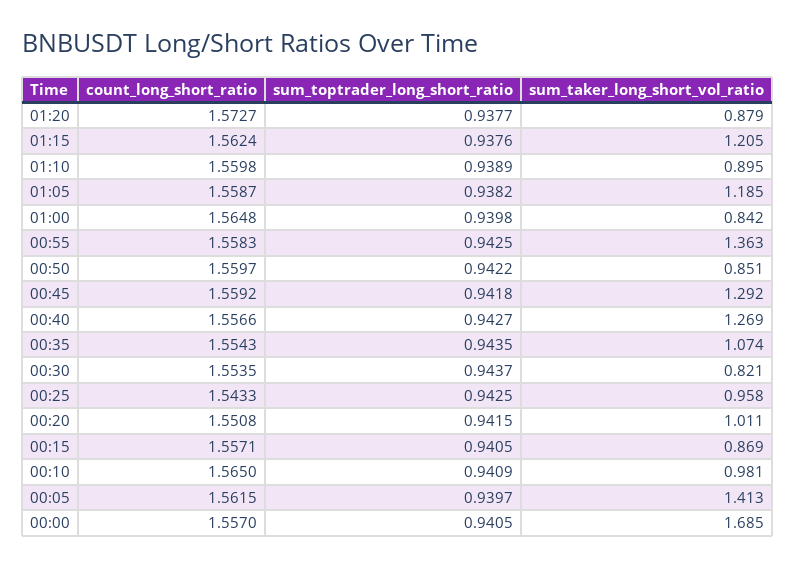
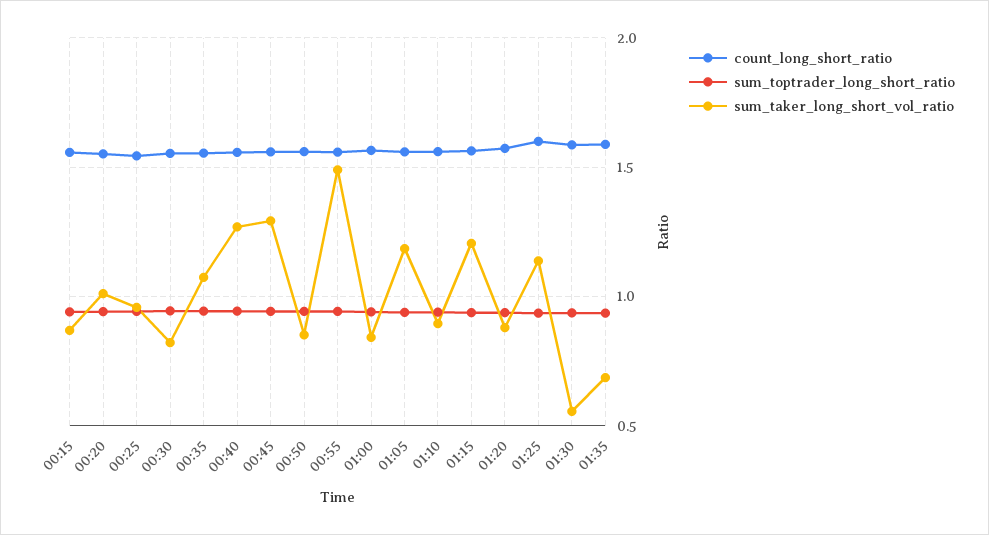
sum_taker_long_short_vol_ratio, 00:55: 1.363 -> 1.5
count_long_short_ratio, 00:10: 1.565 -> none
sum_toptrader_long_short_ratio, 00:10: 0.9409 -> none
sum_taker_long_short_vol_ratio, 00:10: 0.981 -> none
count_long_short_ratio, 00:05: 1.5615 -> none
sum_toptrader_long_short_ratio, 00:05: 0.9397 -> none
sum_taker_long_short_vol_ratio, 00:05: 1.413 -> none
count_long_short_ratio, 00:00: 1.557 -> none
sum_toptrader_long_short_ratio, 00:00: 0.9405 -> none
sum_taker_long_short_vol_ratio, 00:00: 1.685 -> none
count_long_short_ratio, 01:25: none -> 1.6
sum_toptrader_long_short_ratio, 01:25: none -> 0.95
sum_taker_long_short_vol_ratio, 01:25: none -> 1.15
count_long_short_ratio, 01:30: none -> 1.6
sum_toptrader_long_short_ratio, 01:30: none -> 0.95
sum_taker_long_short_vol_ratio, 01:30: none -> 0.55
count_long_short_ratio, 01:35: none -> 1.6
sum_toptrader_long_short_ratio, 01:35: none -> 0.95
sum_taker_long_short_vol_ratio, 01:35: none -> 0.7

